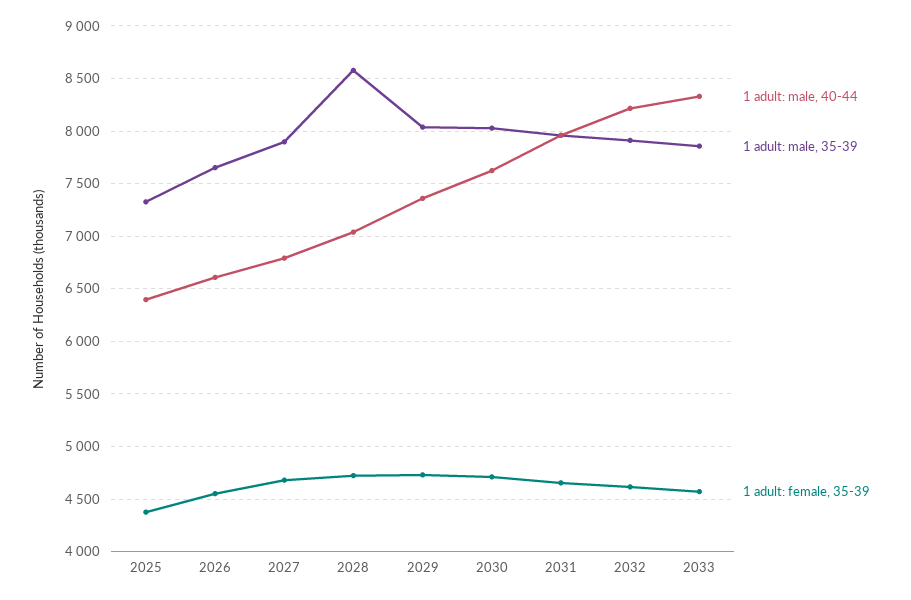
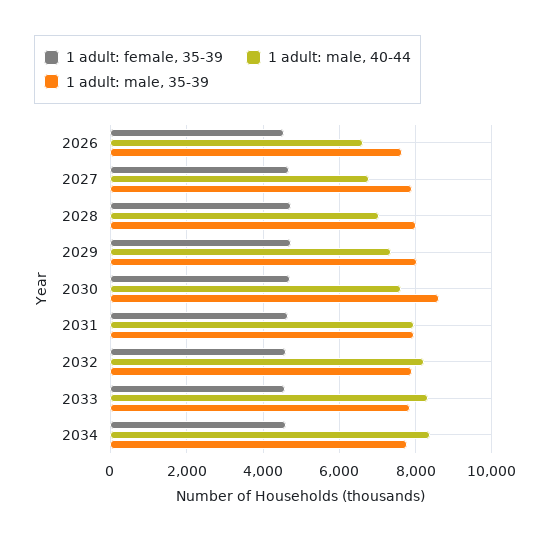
1 adult: male, 40-44, 2025: 6400 -> none
1 adult: male, 35-39, 2025: 7300 -> none
1 adult: female, 35-39, 2025: 4400 -> none
1 adult: male, 35-39, 2028: 8600 -> 8000
1 adult: male, 35-39, 2030: 8000 -> 8600
1 adult: female, 35-39, 2034: none -> 4600
1 adult: male, 40-44, 2034: none -> 8400
1 adult: male, 35-39, 2034: none -> 7800

